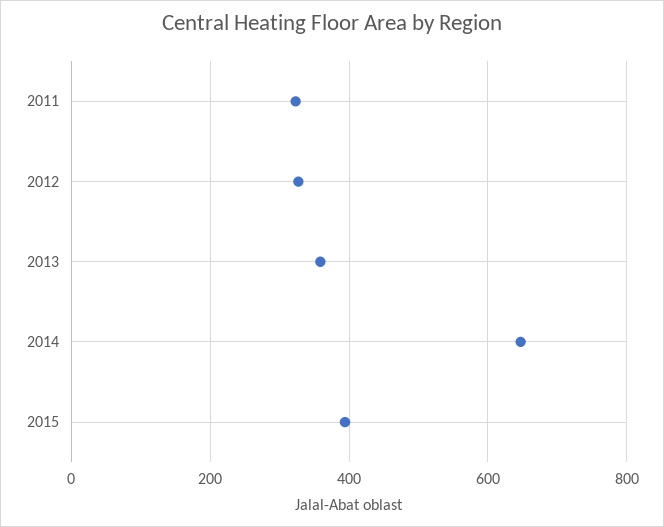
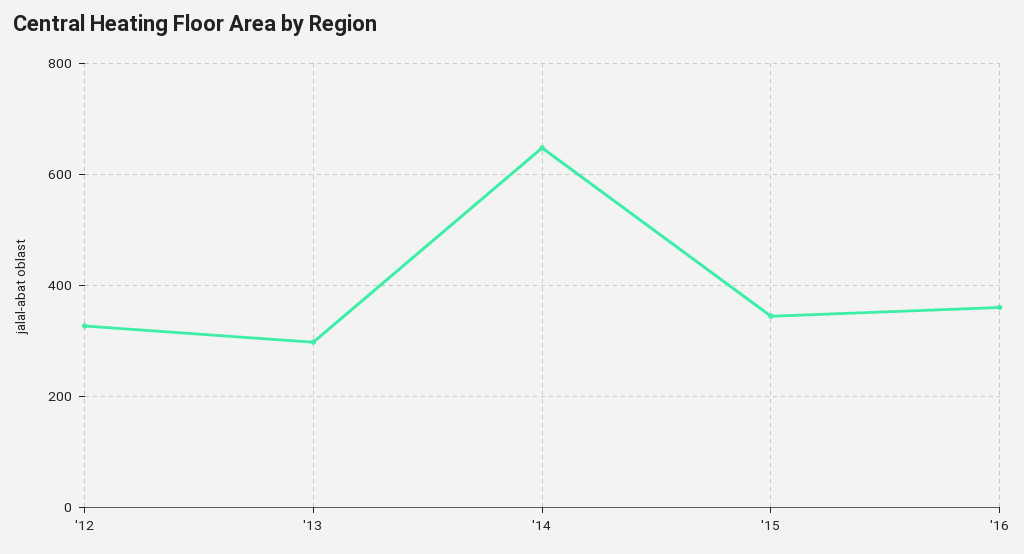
2011: 320 -> none
2013: 360 -> 300
2015: 400 -> 340
'16: none -> 360

